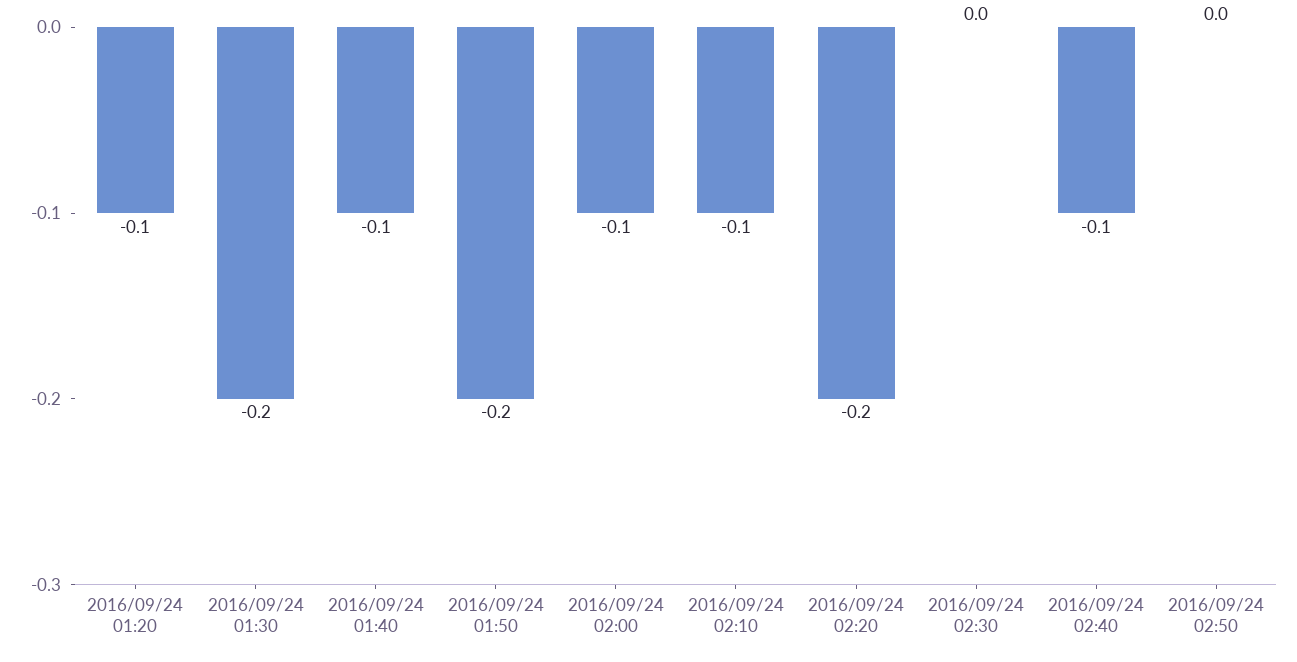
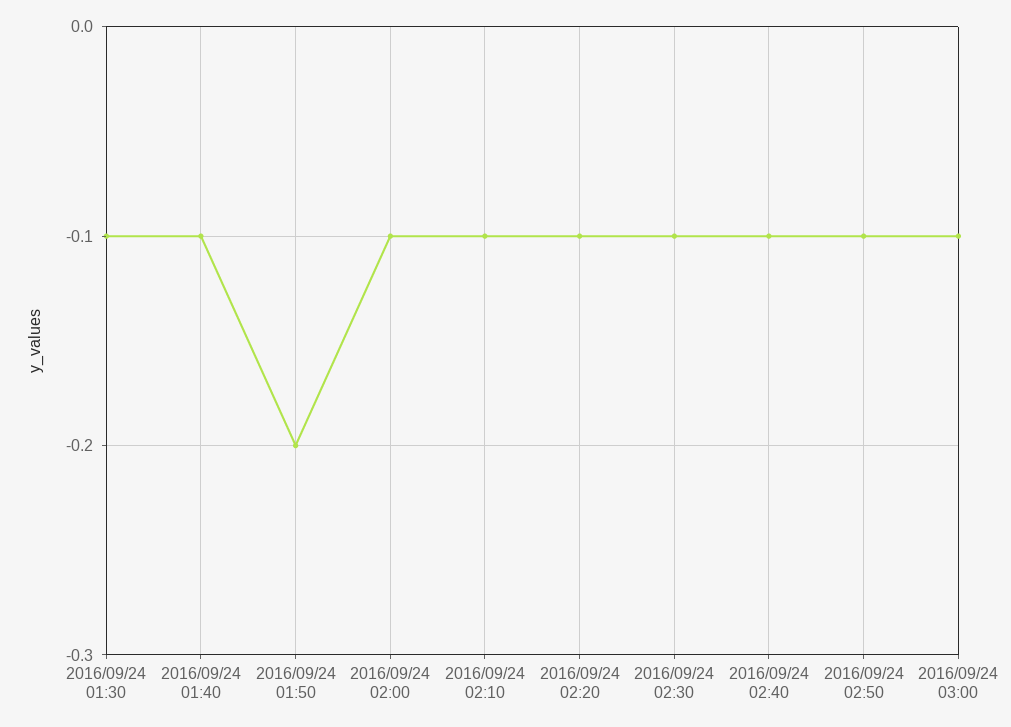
2016/09/24 01:20: -0.1 -> none
2016/09/24 01:30: -0.2 -> -0.1
2016/09/24 02:20: -0.2 -> -0.1
2016/09/24 02:30: 0 -> -0.1
2016/09/24 02:50: 0 -> -0.1
2016/09/24 03:00: none -> -0.1

